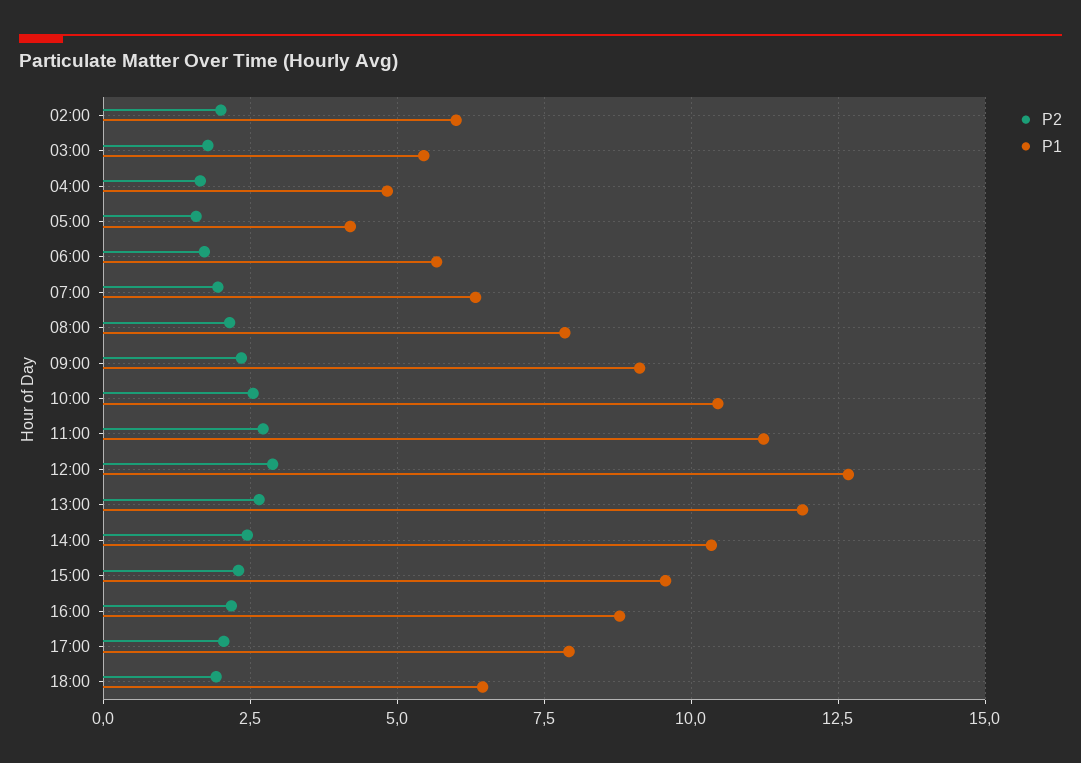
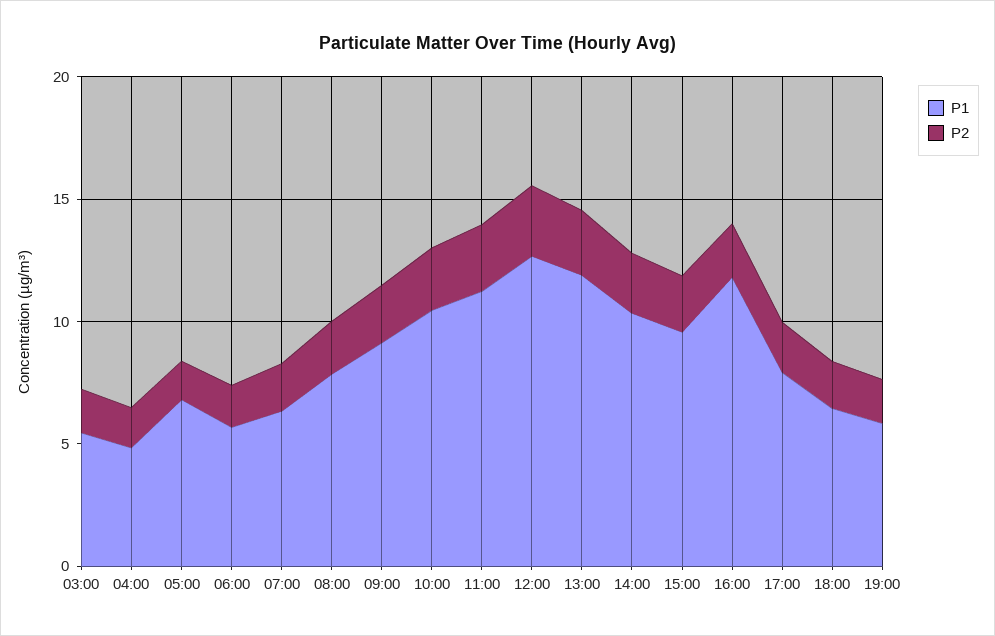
P2, 02:00: 2 -> none
P1, 02:00: 6 -> none
P1, 05:00: 4.25 -> 7
P1, 16:00: 8.75 -> 12
P1, 19:00: none -> 6
P2, 19:00: none -> 2

